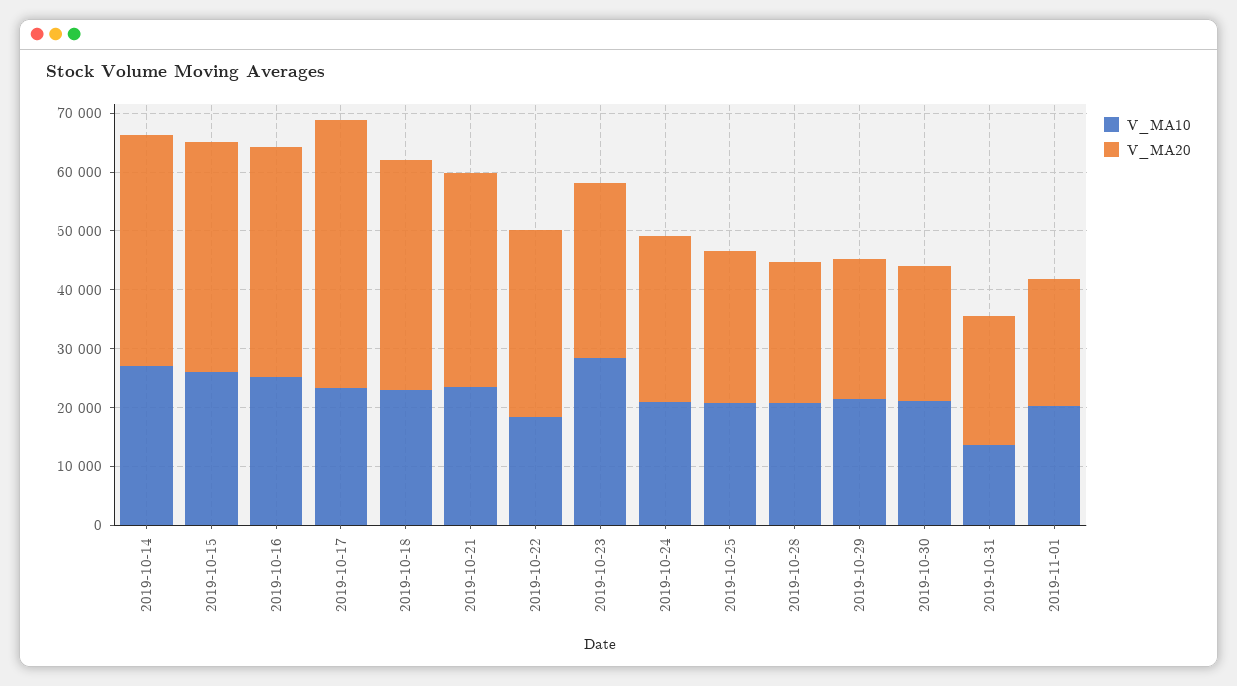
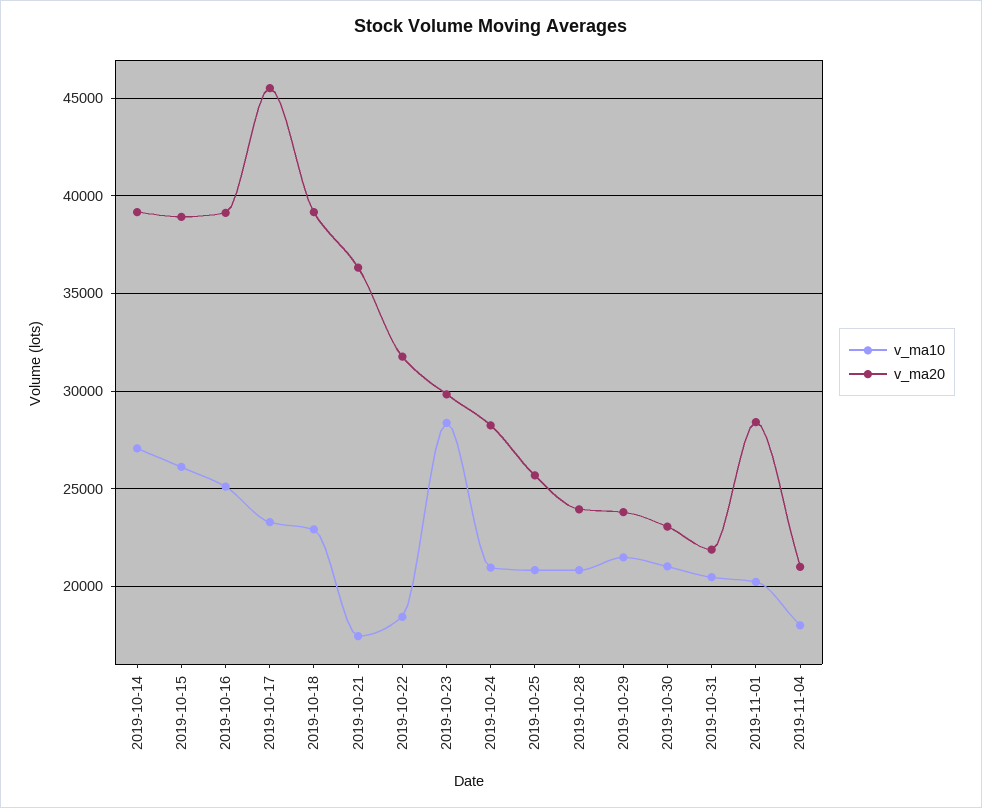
V_MA10, 2019-10-21: 24000 -> 17500
V_MA10, 2019-10-31: 14000 -> 20500
V_MA20, 2019-11-01: 22000 -> 28500
V_MA10, 2019-11-04: none -> 18000
V_MA20, 2019-11-04: none -> 21000

